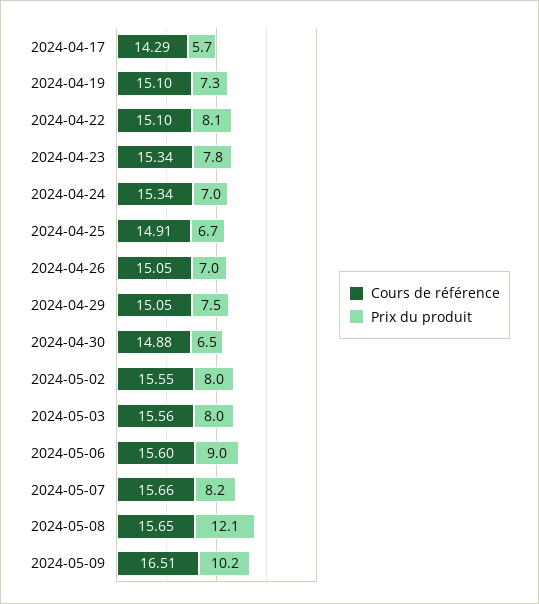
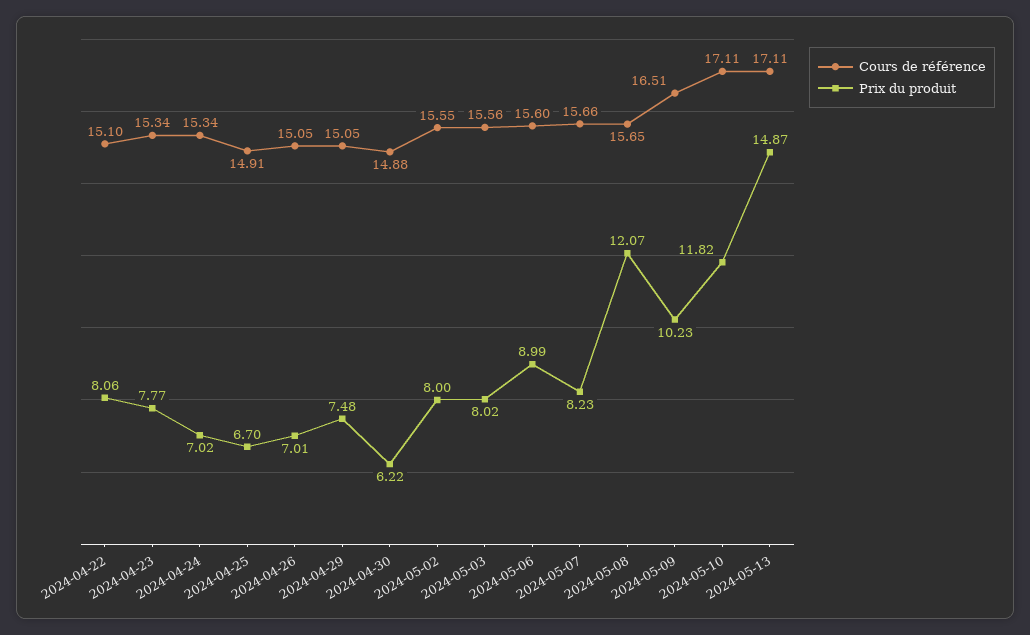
Cours de référence, 2024-04-17: 14.29 -> none
Prix du produit, 2024-04-17: 5.7 -> none
Cours de référence, 2024-04-19: 15.1 -> none
Prix du produit, 2024-04-19: 7.3 -> none
Prix du produit, 2024-04-30: 6.5 -> 6.22
Cours de référence, 2024-05-10: none -> 17.11
Prix du produit, 2024-05-10: none -> 11.82
Cours de référence, 2024-05-13: none -> 17.11
Prix du produit, 2024-05-13: none -> 14.87

